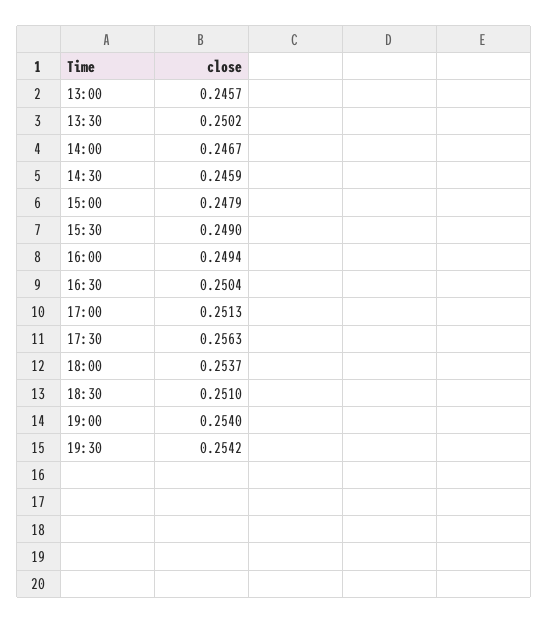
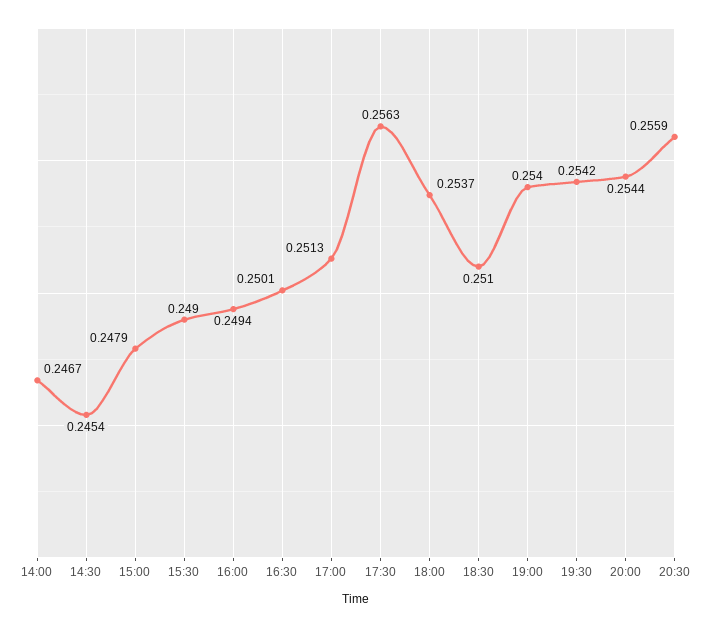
13:00: 0.2457 -> none
13:30: 0.2502 -> none
14:30: 0.2459 -> 0.2454
16:30: 0.2504 -> 0.2501
20:00: none -> 0.2544
20:30: none -> 0.2559

